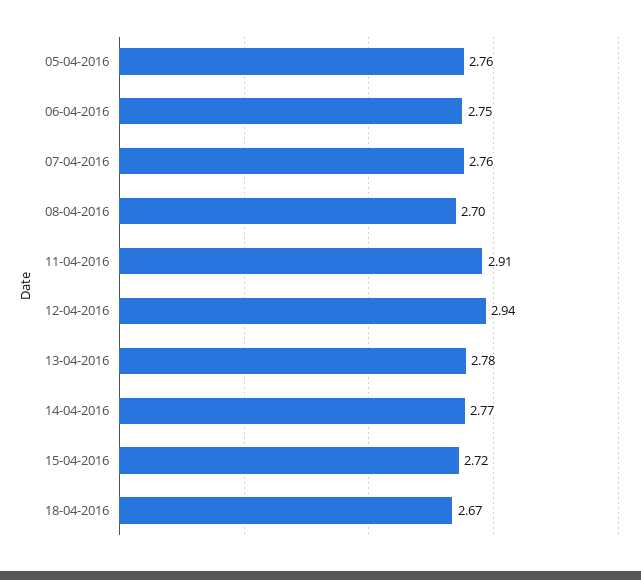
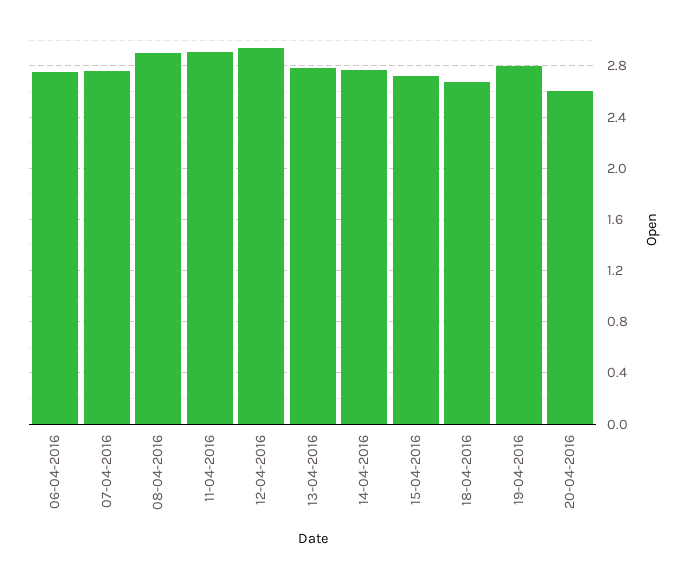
05-04-2016: 2.76 -> none
08-04-2016: 2.7 -> 2.9
19-04-2016: none -> 2.8
20-04-2016: none -> 2.6

